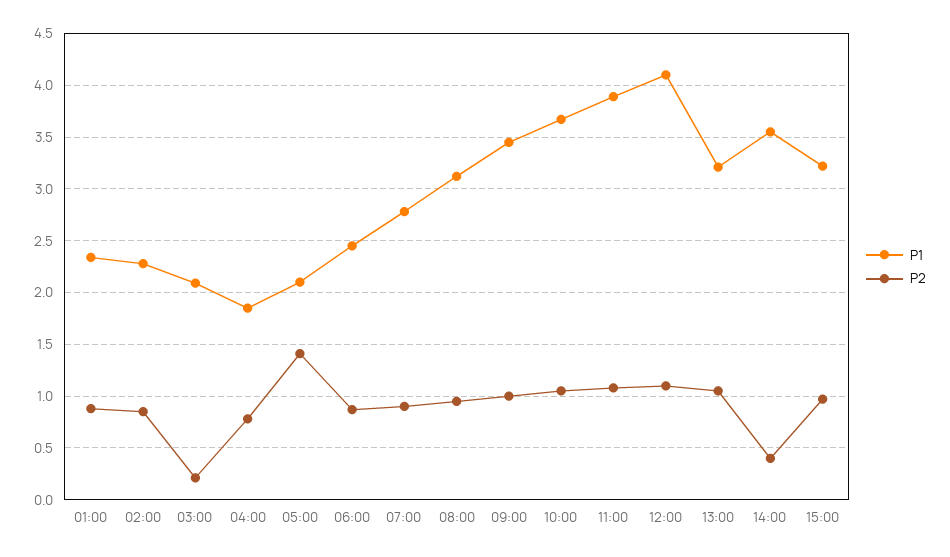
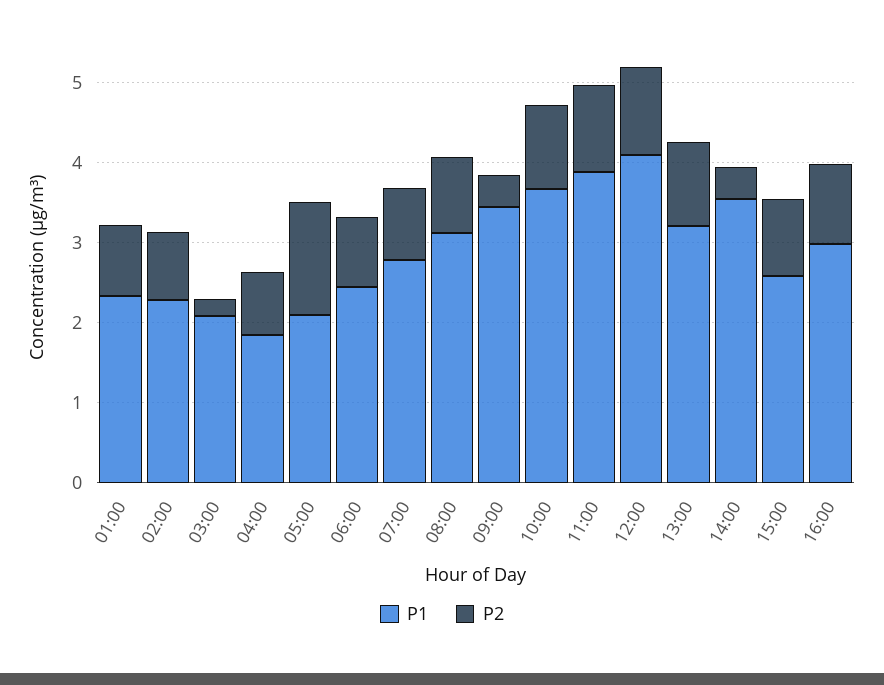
P2, 09:00: 1 -> 0.4
P1, 15:00: 3.2 -> 2.6
P1, 16:00: none -> 3
P2, 16:00: none -> 1

